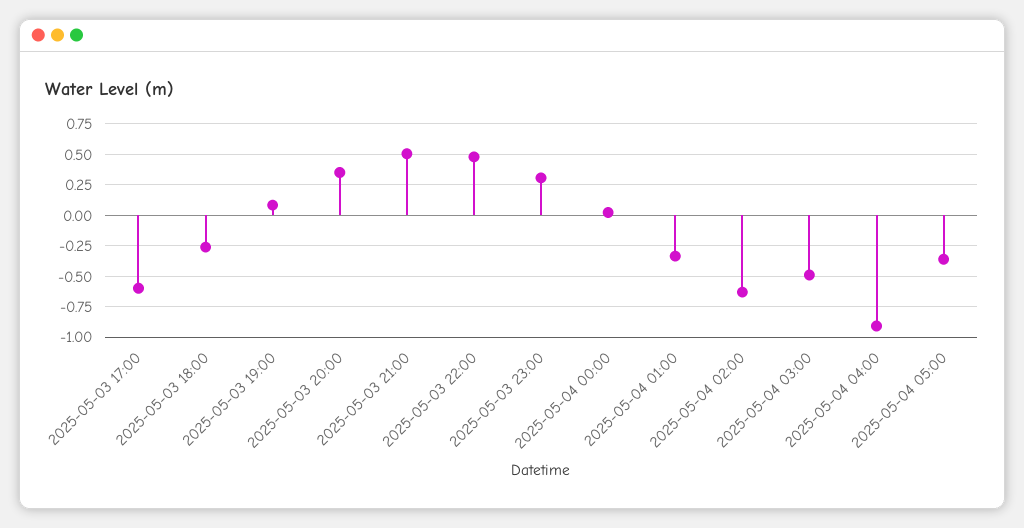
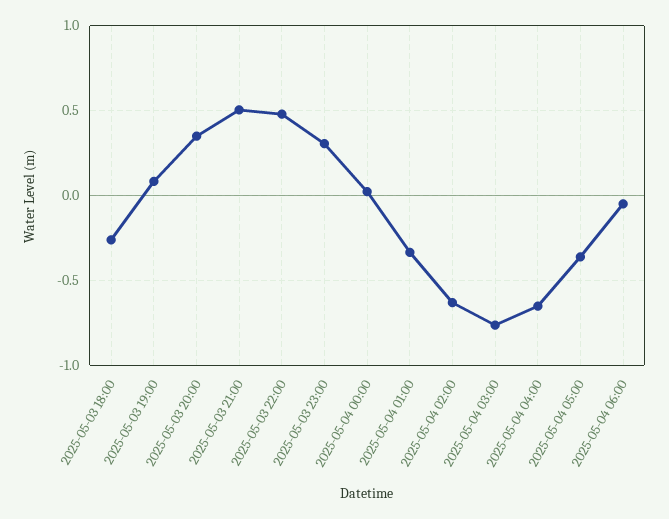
2025-05-03 17:00: -0.6 -> none
2025-05-04 03:00: -0.5 -> -0.75
2025-05-04 04:00: -0.9 -> -0.65
2025-05-04 06:00: none -> -0.05

